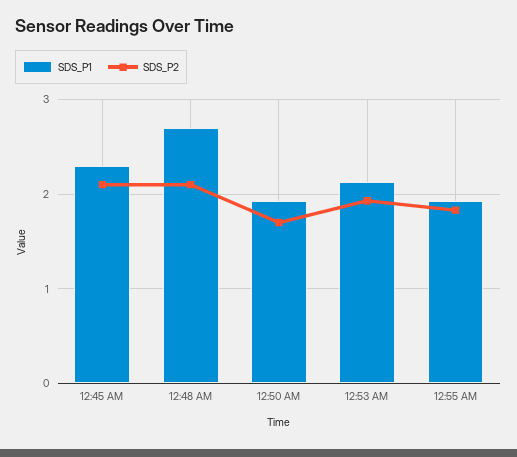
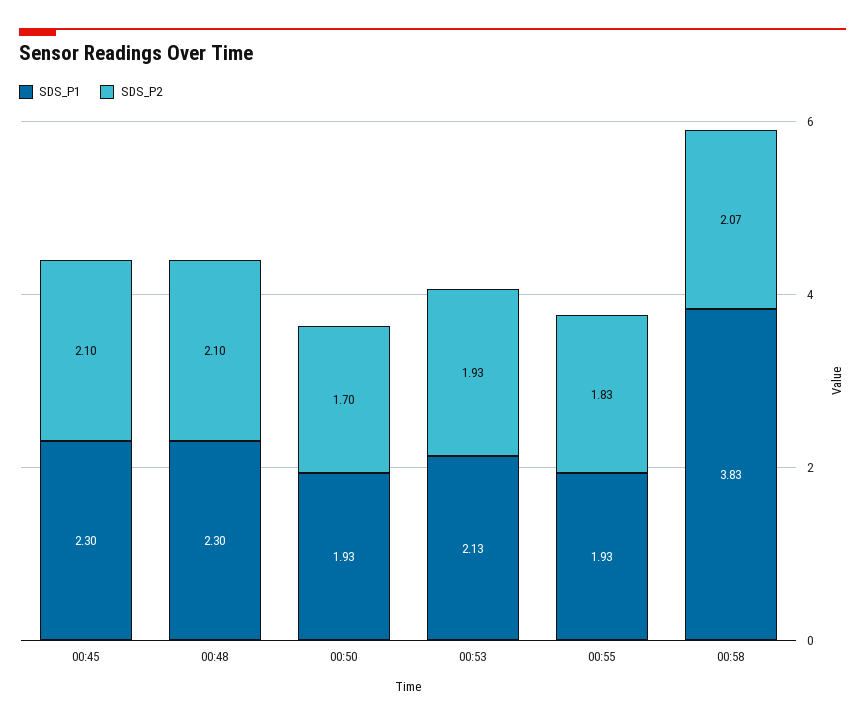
SDS_P1, 12:48 AM: 2.7 -> 2.3
SDS_P1, 00:58: none -> 3.83
SDS_P2, 00:58: none -> 2.07

